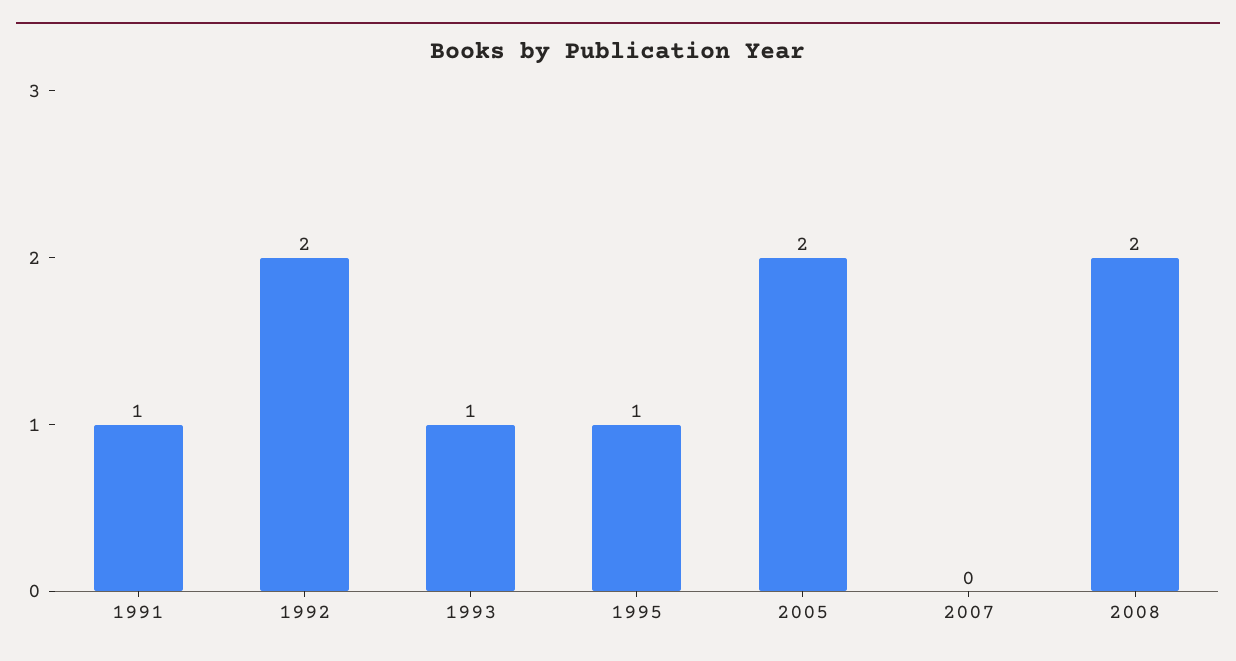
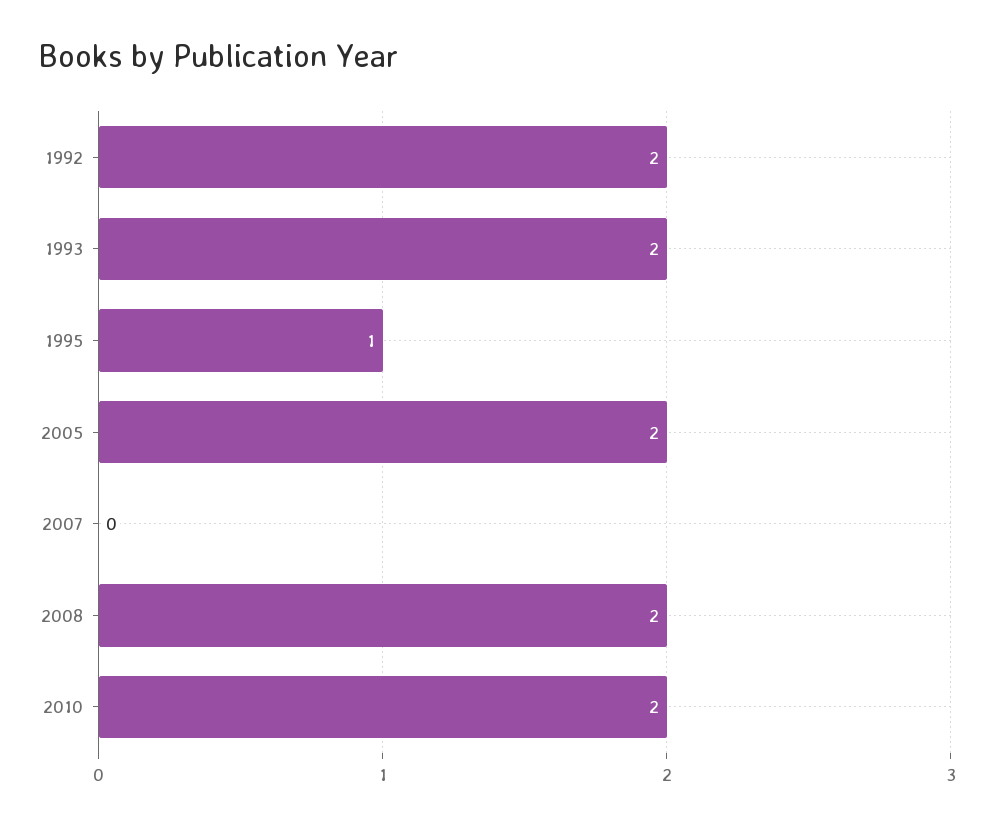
1991: 1 -> none
1993: 1 -> 2
2010: none -> 2

